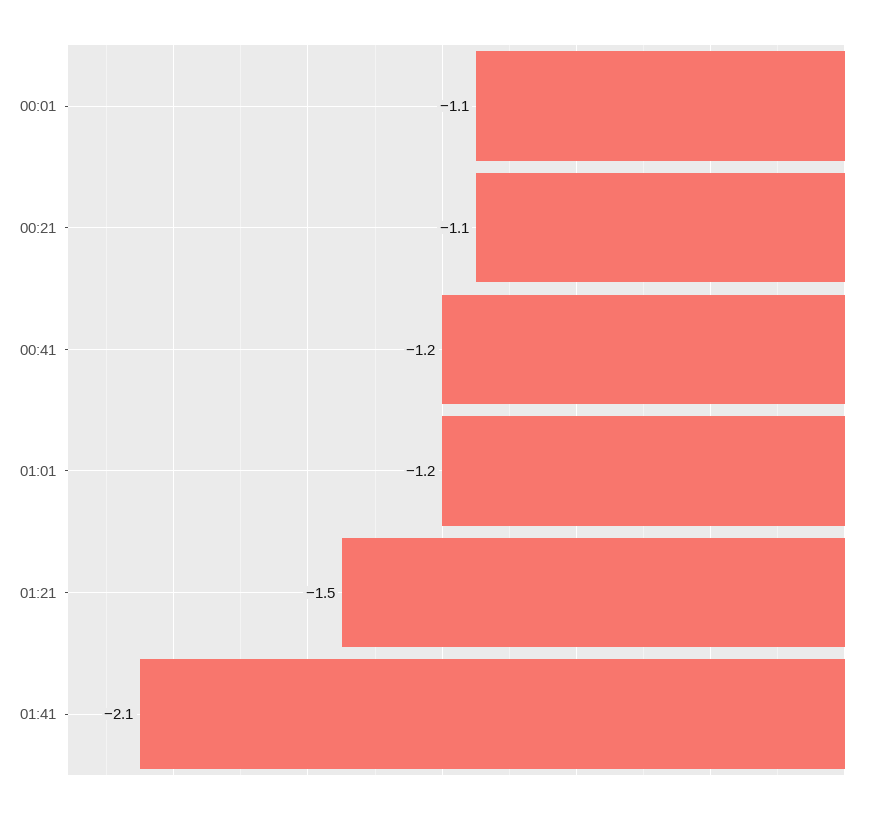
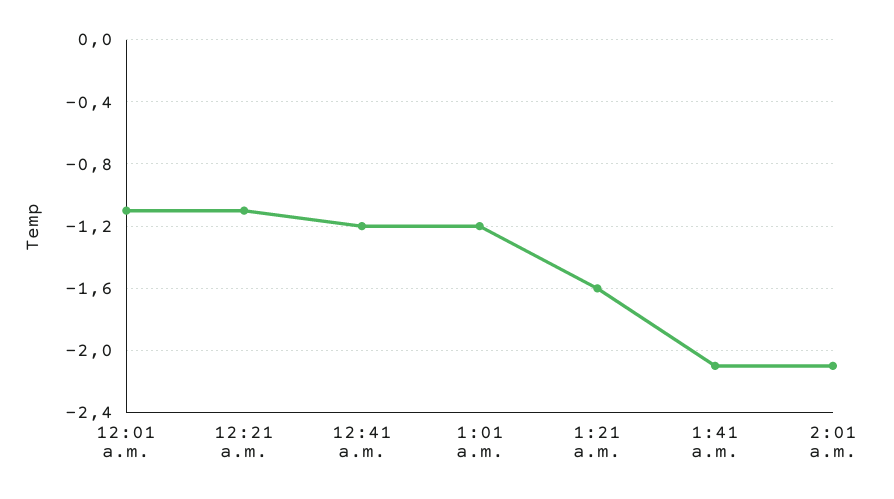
01:21: -1.5 -> -1.6
2:01 a.m.: none -> -2.1

